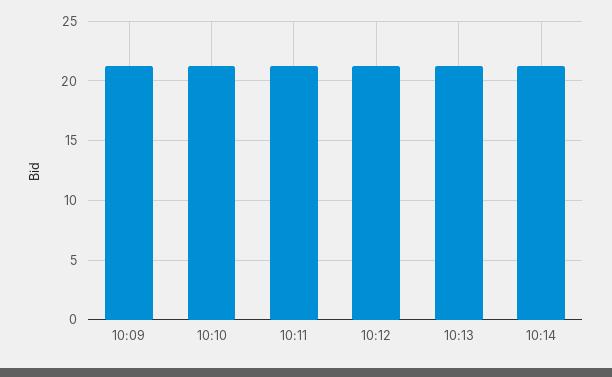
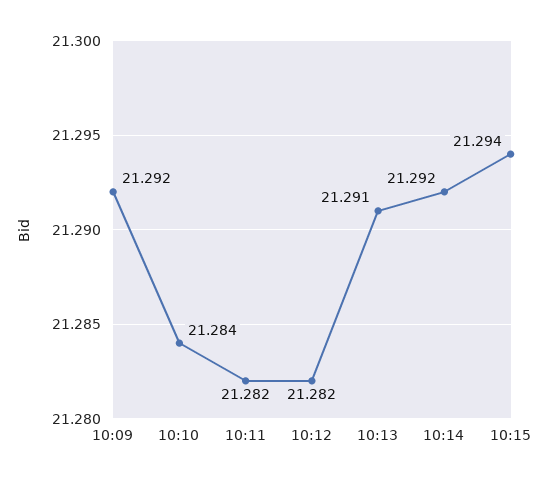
10:15: none -> 21.294

